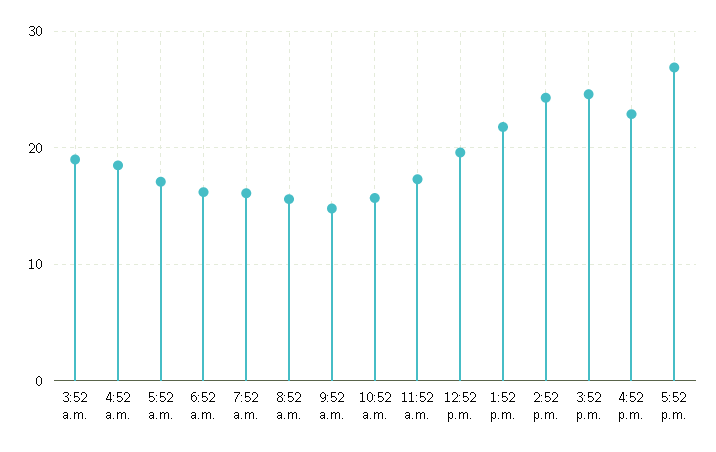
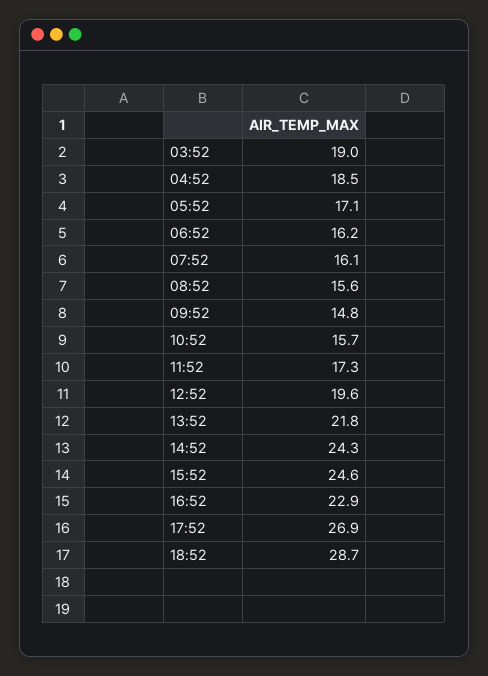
18:52: none -> 28.7

